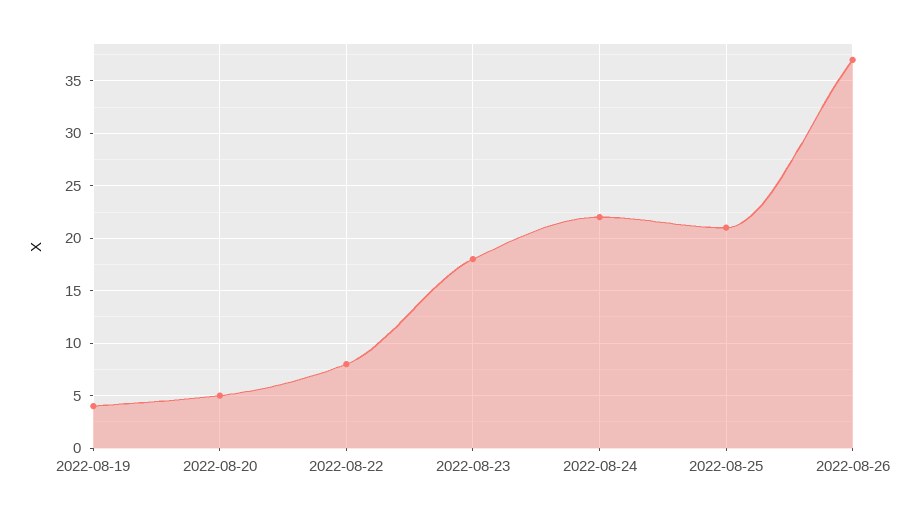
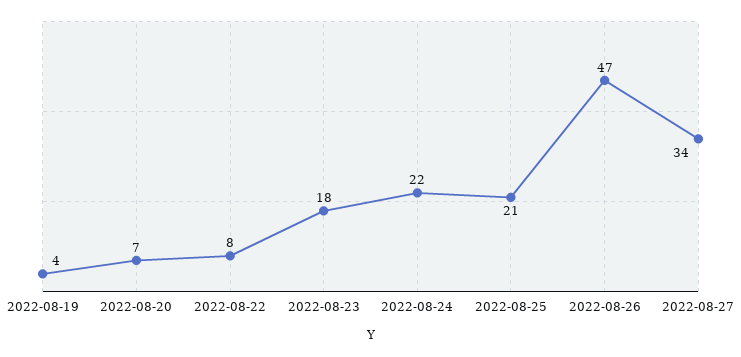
2022-08-20: 5 -> 7
2022-08-26: 37 -> 47
2022-08-27: none -> 34

